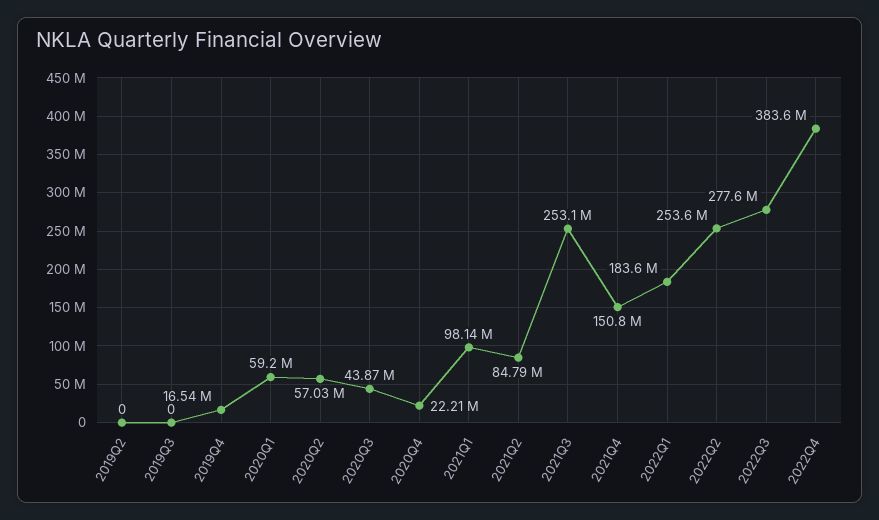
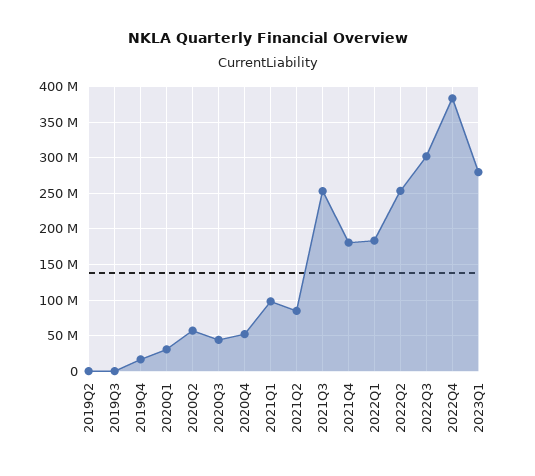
2020Q1: 59200000 -> 30000000
2020Q4: 22210000 -> 50000000
2021Q4: 150800000 -> 180000000
2022Q3: 277600000 -> 300000000
2023Q1: none -> 280000000

